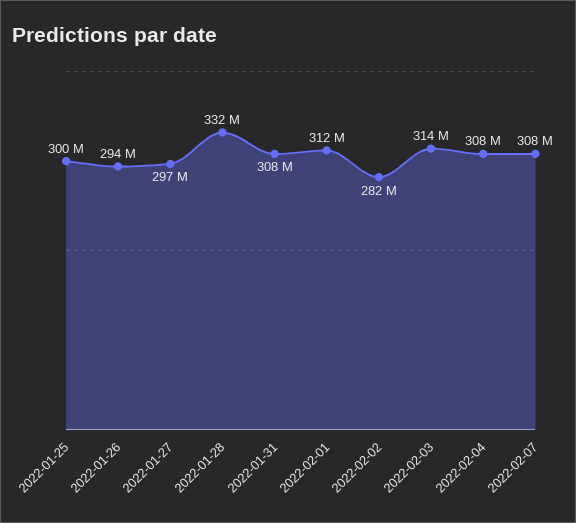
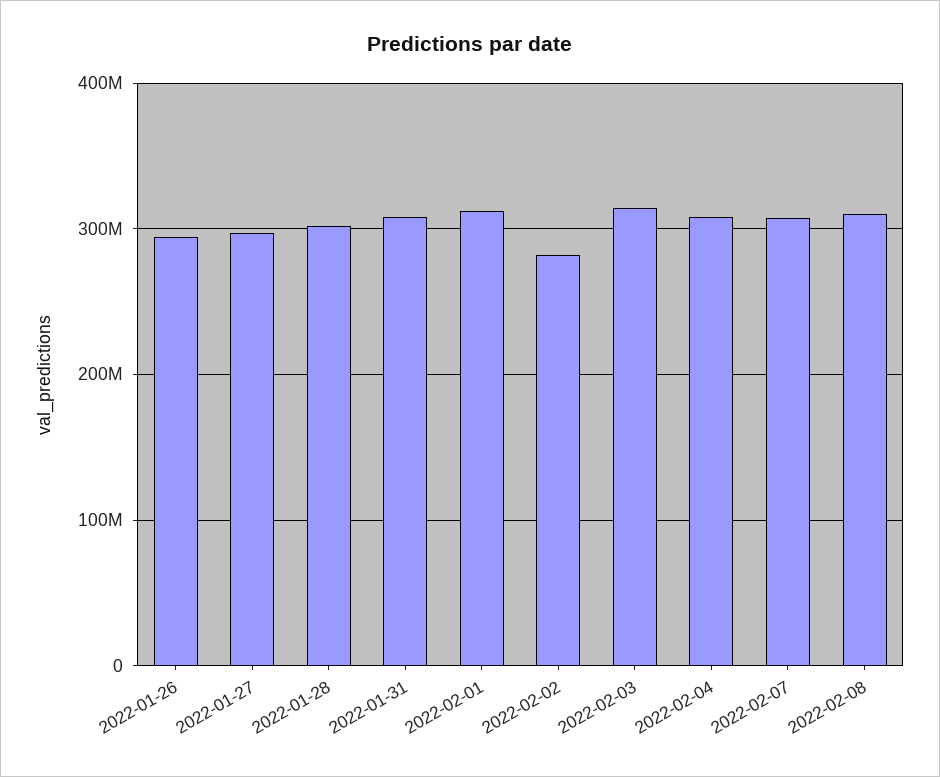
2022-01-25: 300000000 -> none
2022-01-28: 332000000 -> 300000000
2022-02-08: none -> 310000000

